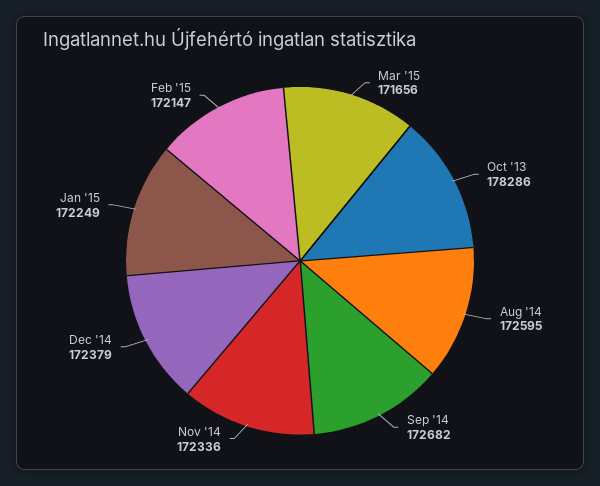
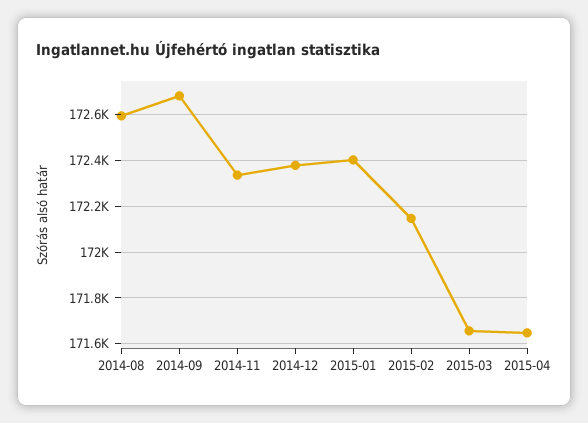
Oct '13: 178286 -> none
Jan '15: 172249 -> 172400
2015-04: none -> 171650

